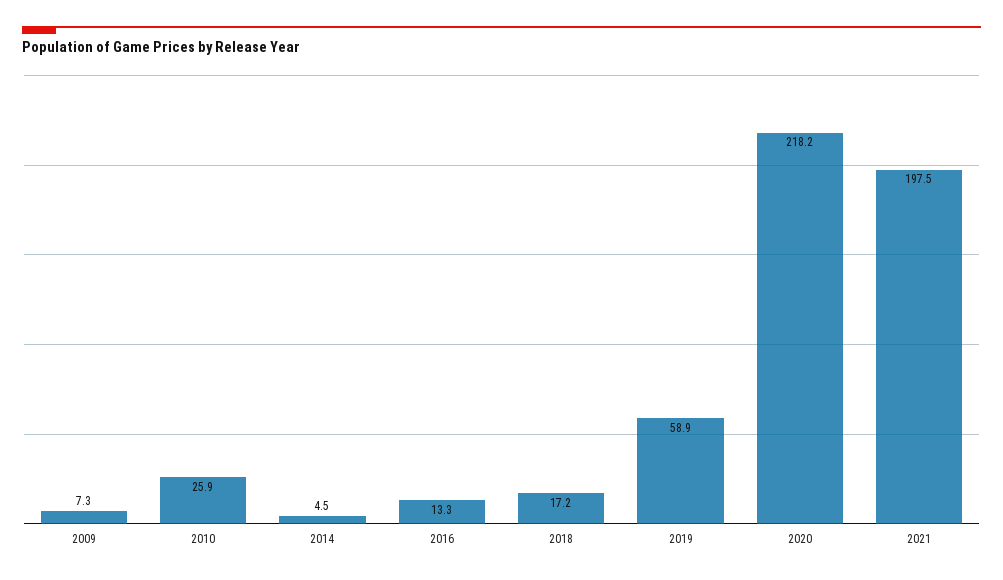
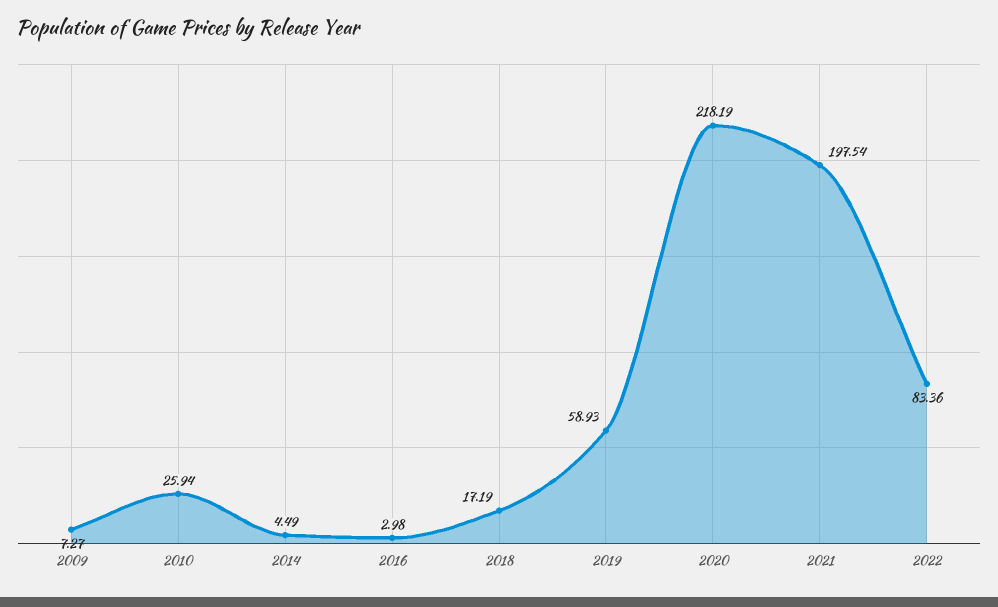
2016: 13.3 -> 2.98
2022: none -> 83.36

